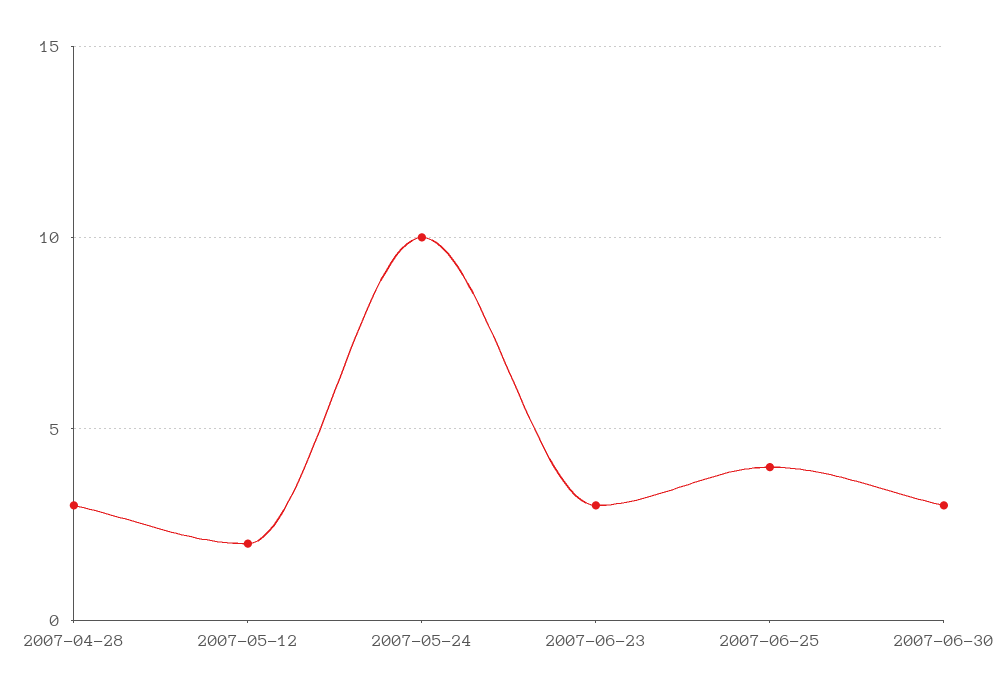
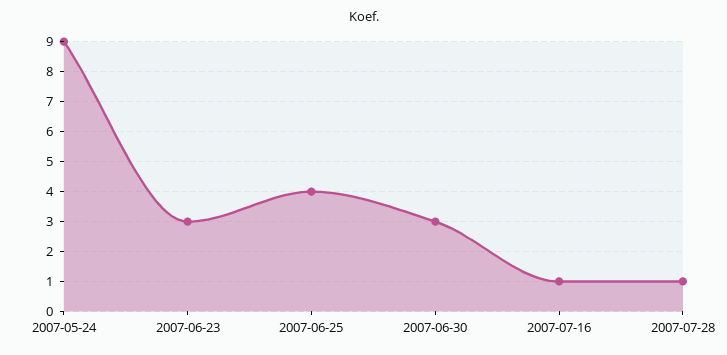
2007-04-28: 3 -> none
2007-05-12: 2 -> none
2007-05-24: 10 -> 9
2007-07-16: none -> 1
2007-07-28: none -> 1

